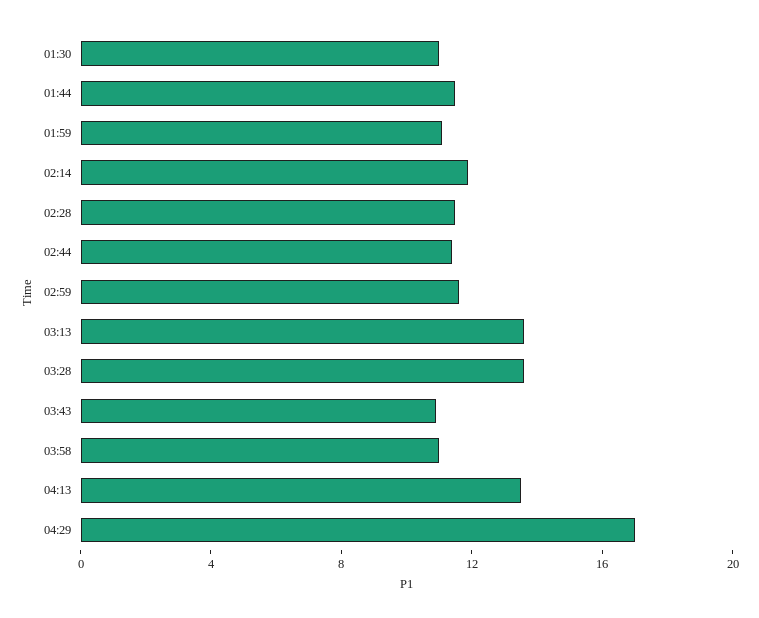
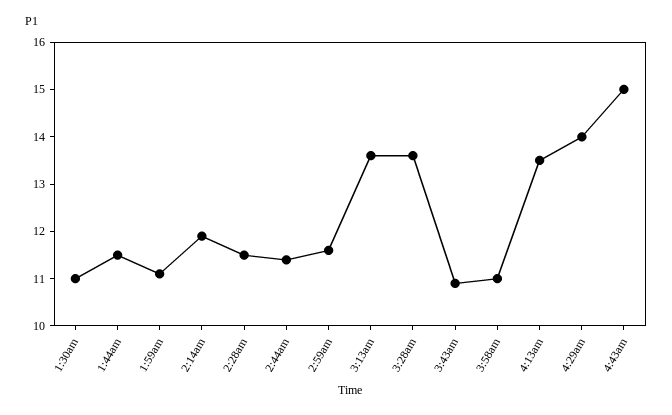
04:29: 17 -> 14
4:43am: none -> 15

